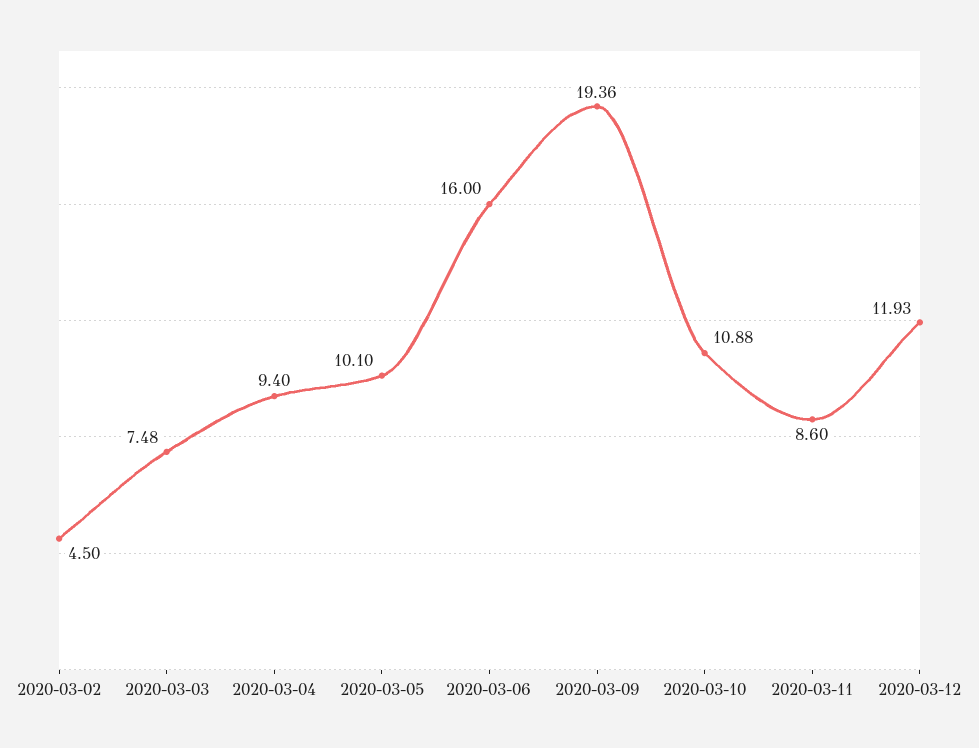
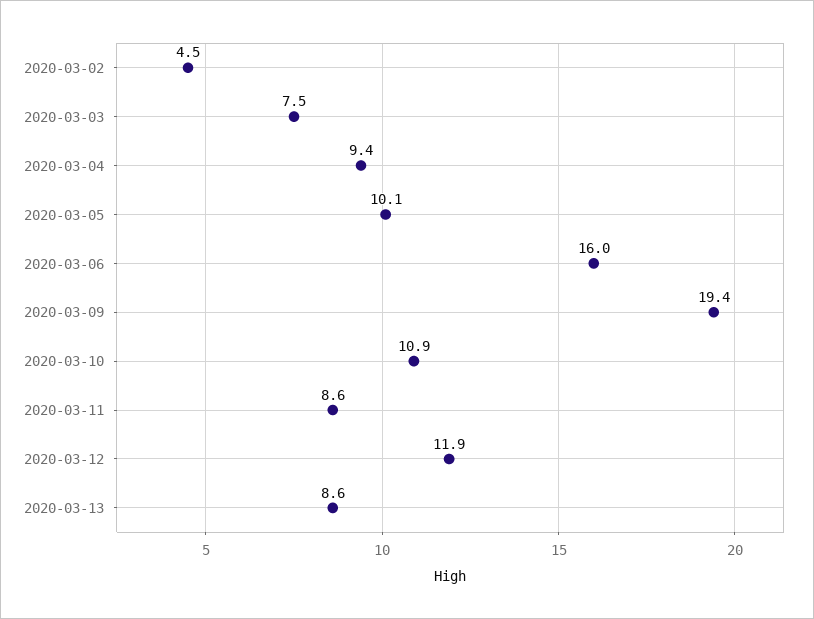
2020-03-13: none -> 8.6

